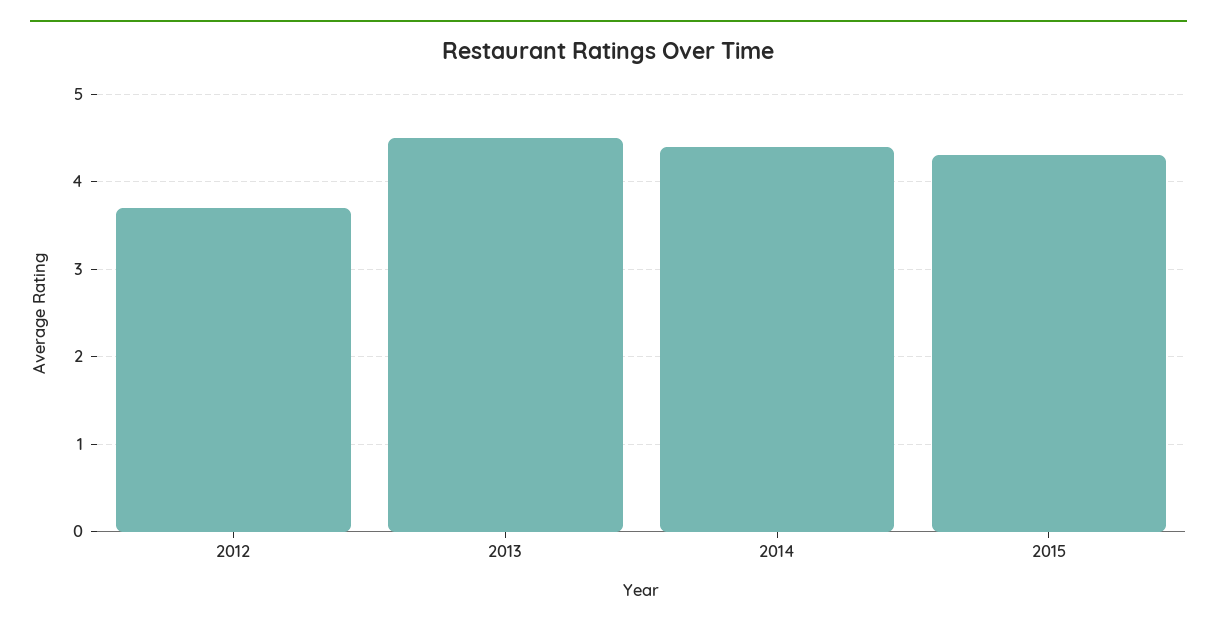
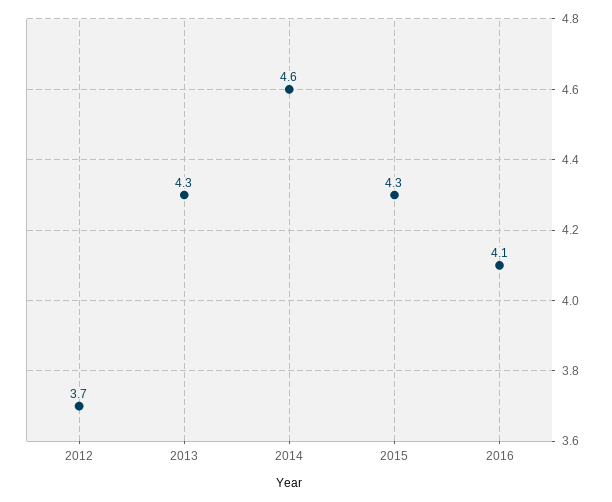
2013: 4.5 -> 4.3
2014: 4.4 -> 4.6
2016: none -> 4.1

